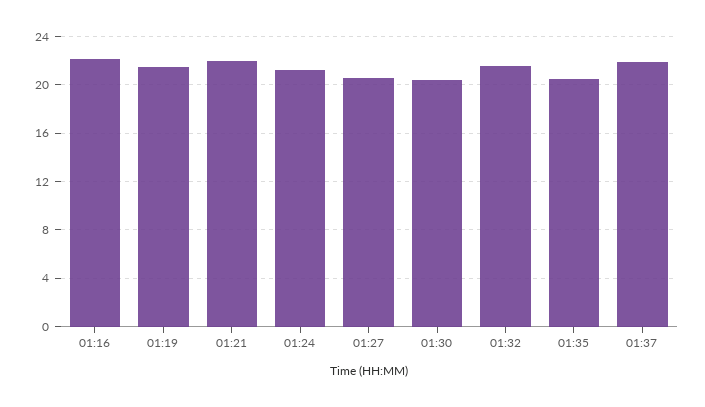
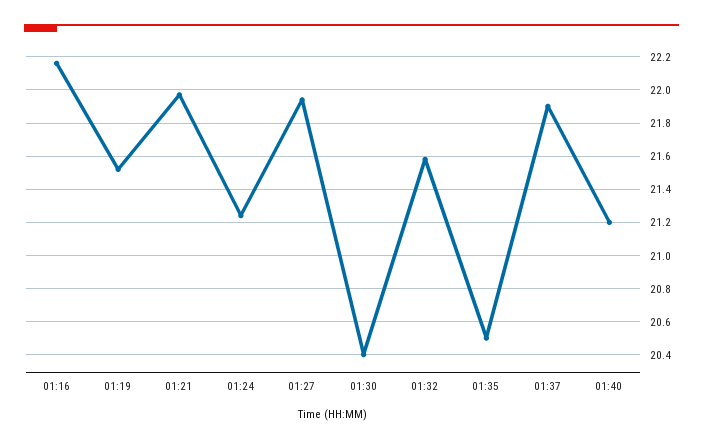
01:27: 20.5 -> 21.95
01:40: none -> 21.2

